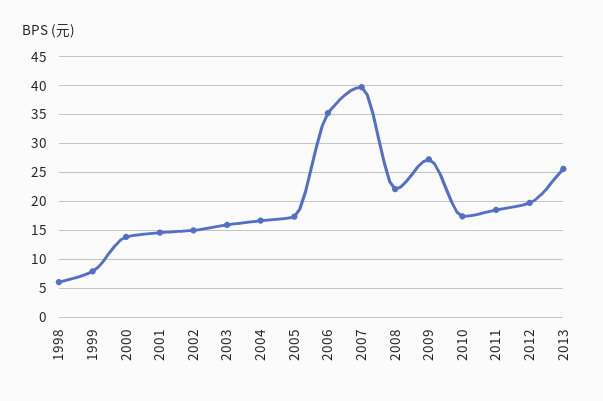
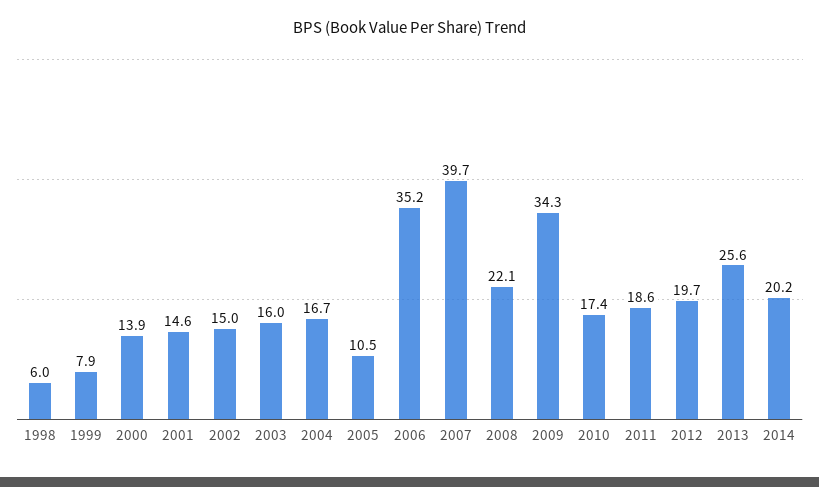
2005: 17.5 -> 10.5
2009: 27.5 -> 34.3
2014: none -> 20.2

